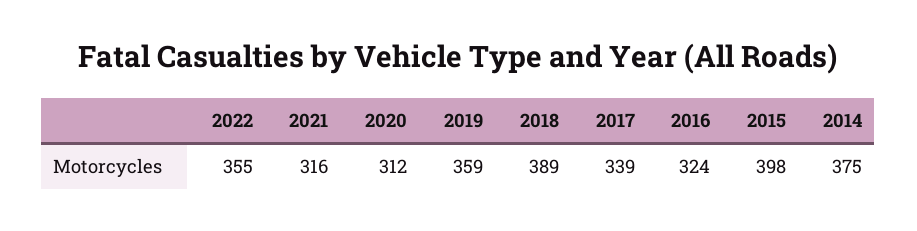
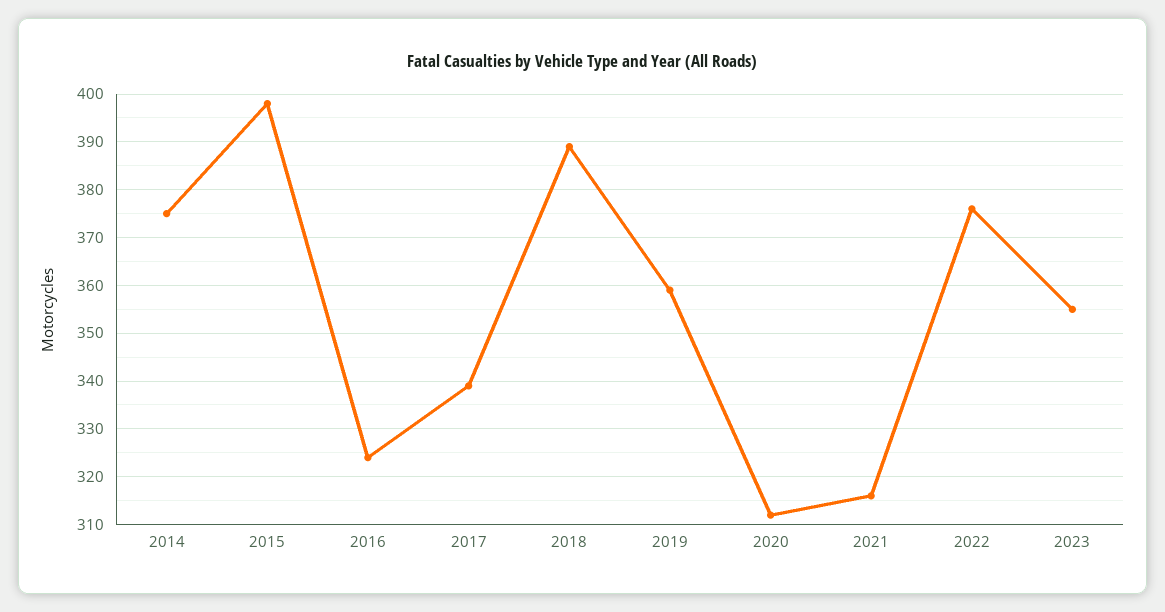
2022: 355 -> 375
2023: none -> 355

